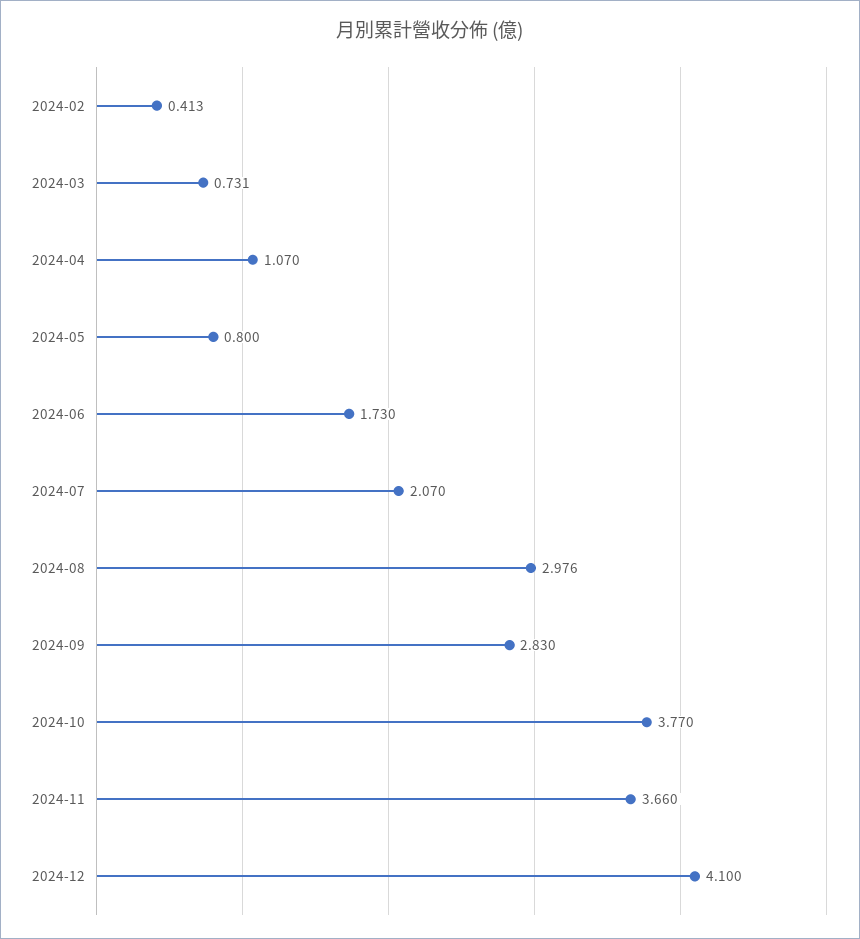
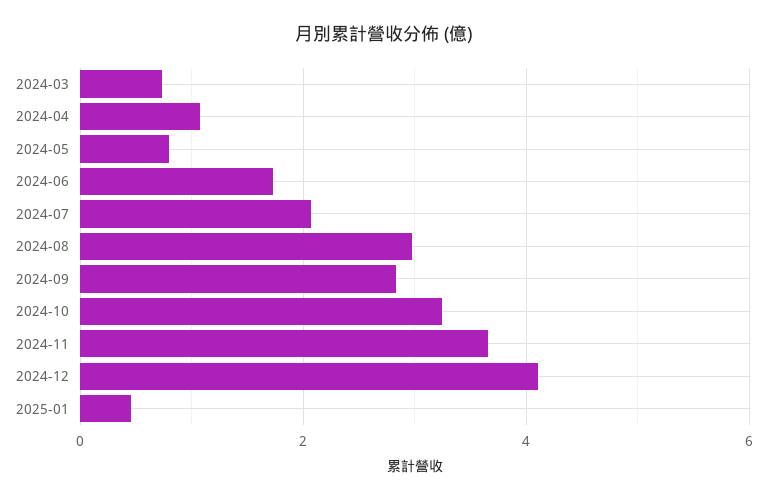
2024-02: 0.413 -> none
2024-10: 3.77 -> 3.2
2025-01: none -> 0.4

